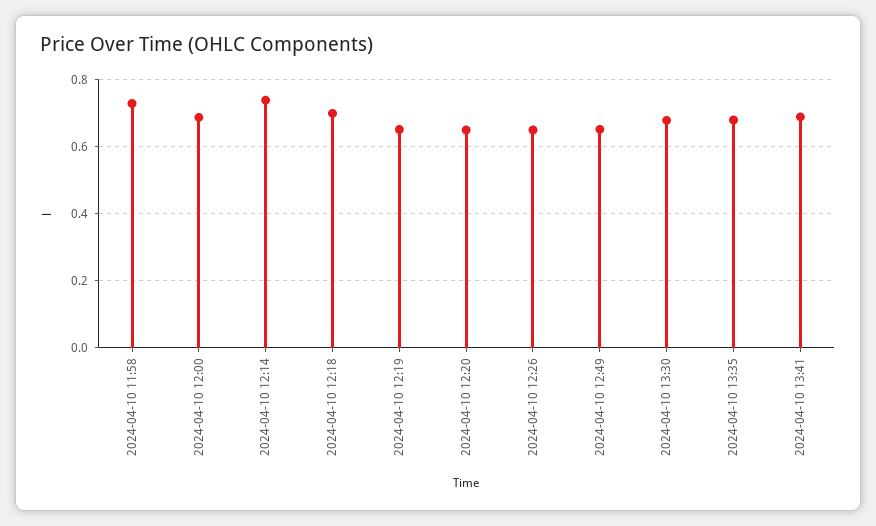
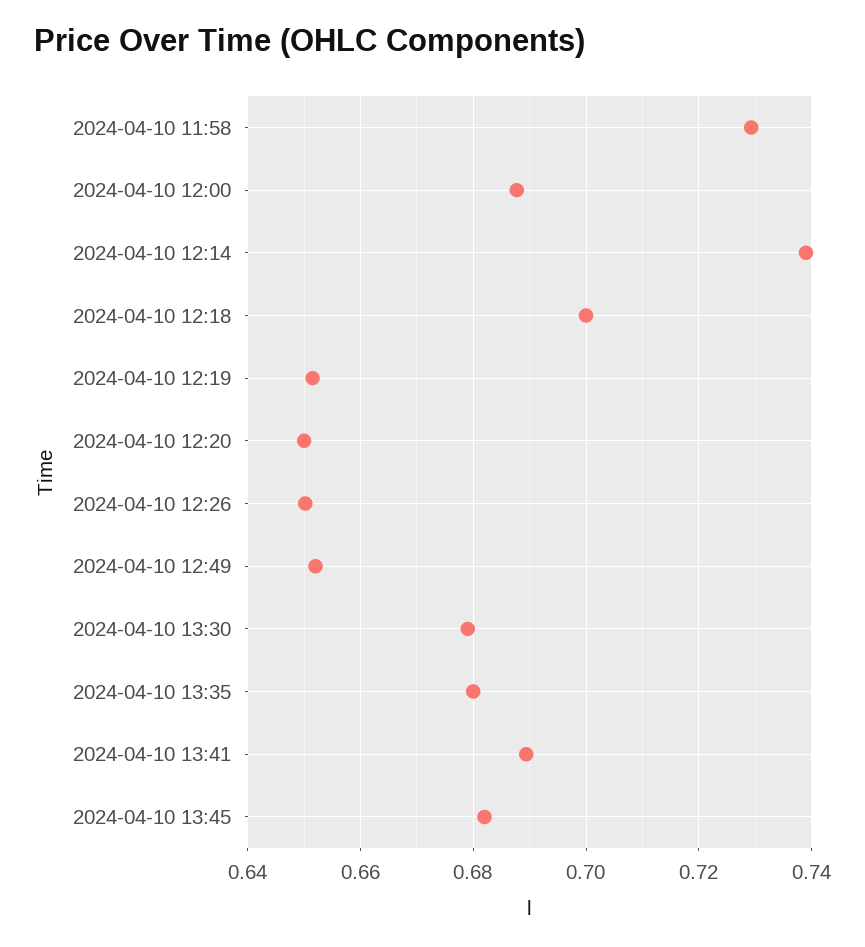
2024-04-10 13:45: none -> 0.682

